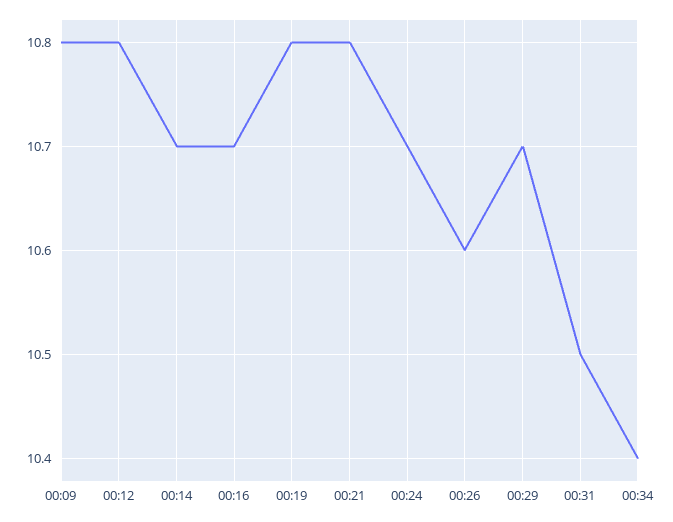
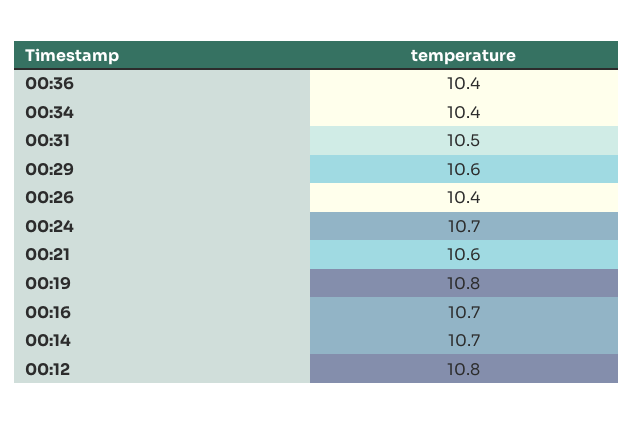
00:09: 10.8 -> none
00:21: 10.8 -> 10.6
00:26: 10.6 -> 10.4
00:29: 10.7 -> 10.6
00:36: none -> 10.4

